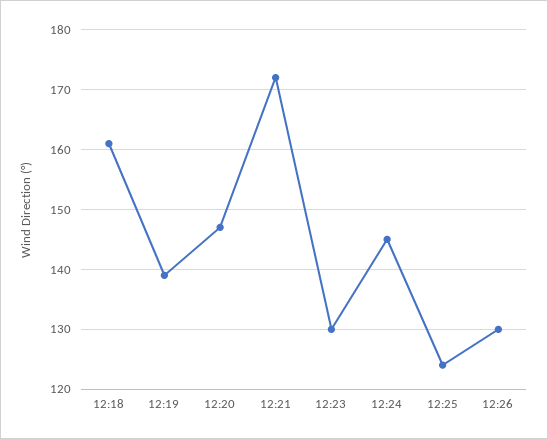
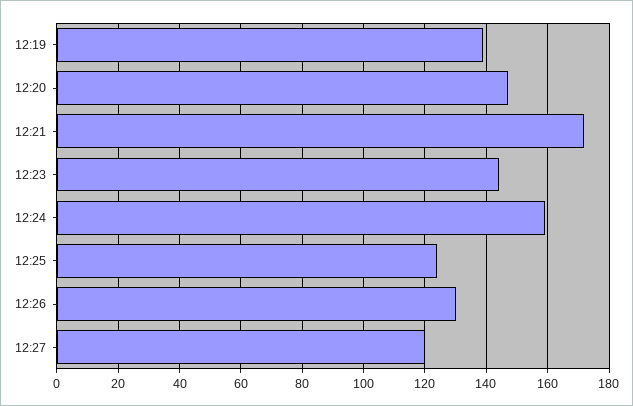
12:18: 160 -> none
12:23: 130 -> 145
12:24: 145 -> 160
12:27: none -> 120

